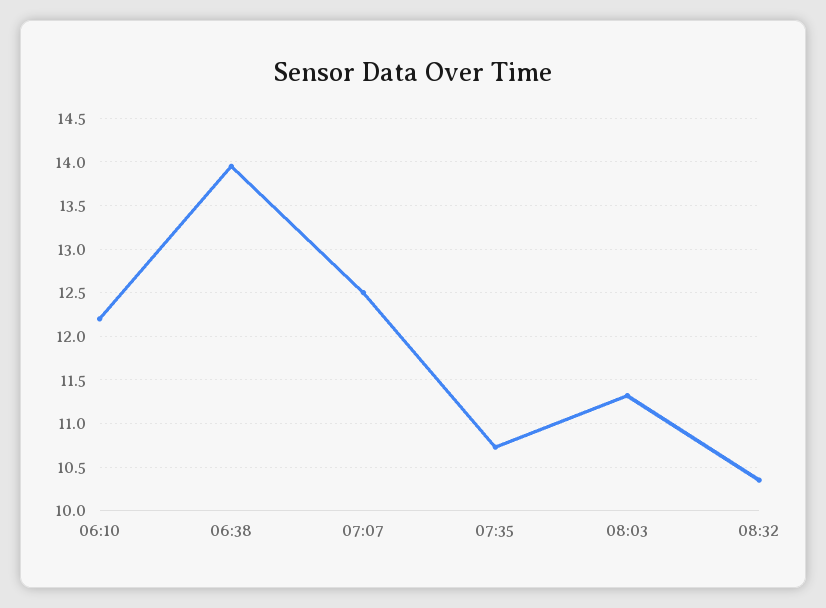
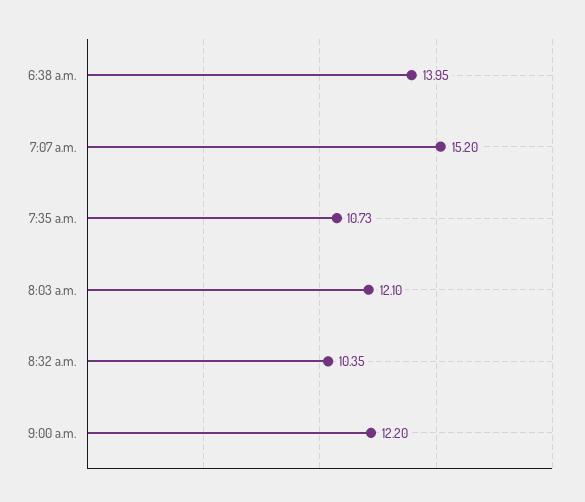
06:10: 12.2 -> none
07:07: 12.5 -> 15.2
08:03: 11.3 -> 12.1
9:00 a.m.: none -> 12.2

